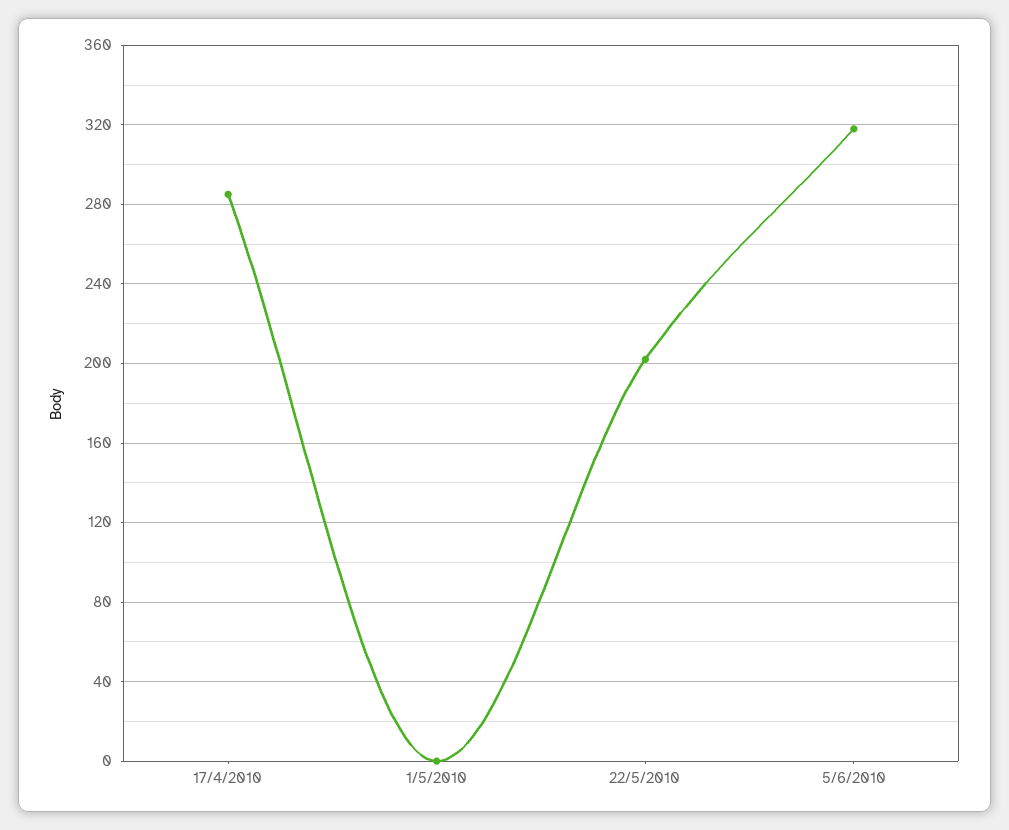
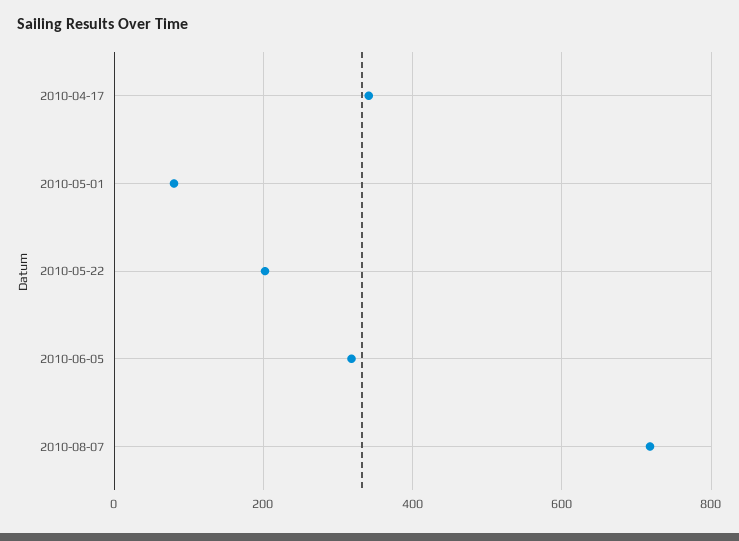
17/4/2010: 285 -> 340
1/5/2010: 0 -> 80
2010-08-07: none -> 720

